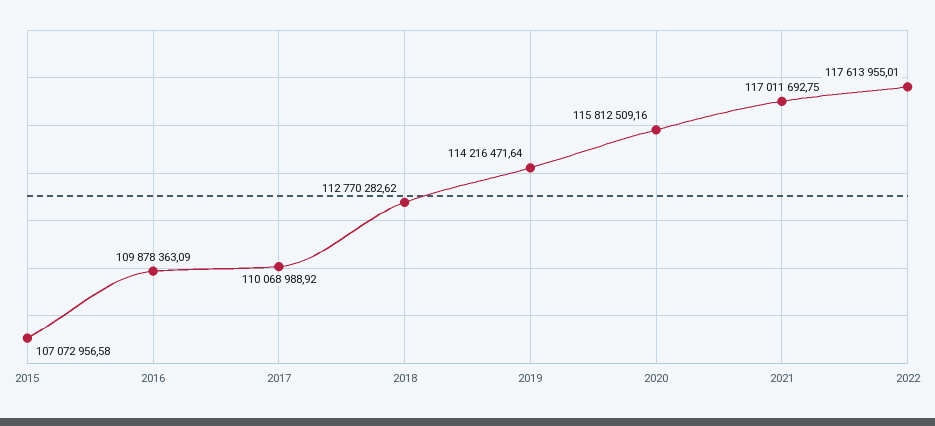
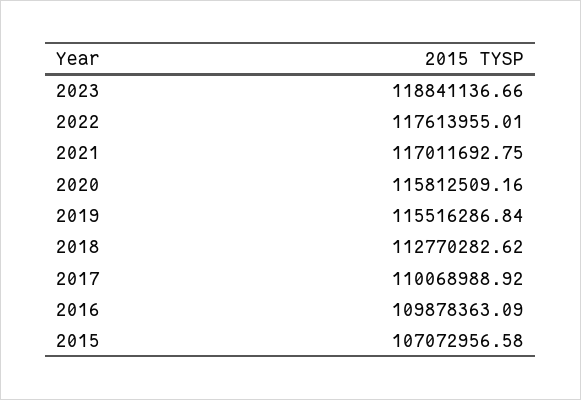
2019: 114216471.64 -> 115516286.84
2023: none -> 118841136.66

